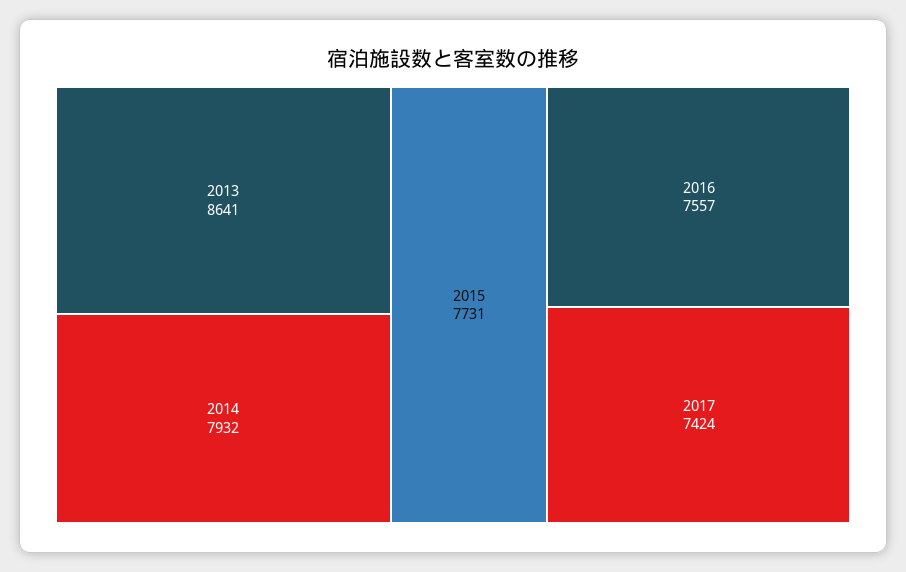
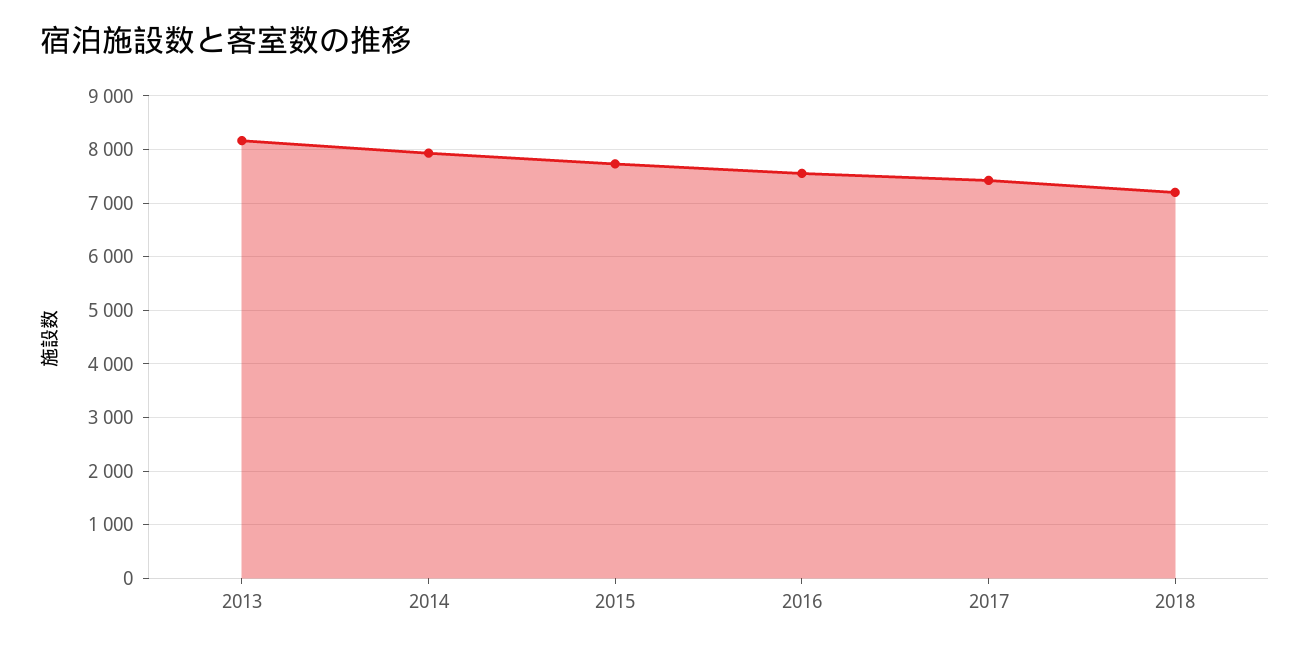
2013: 8641 -> 8200
2018: none -> 7200

